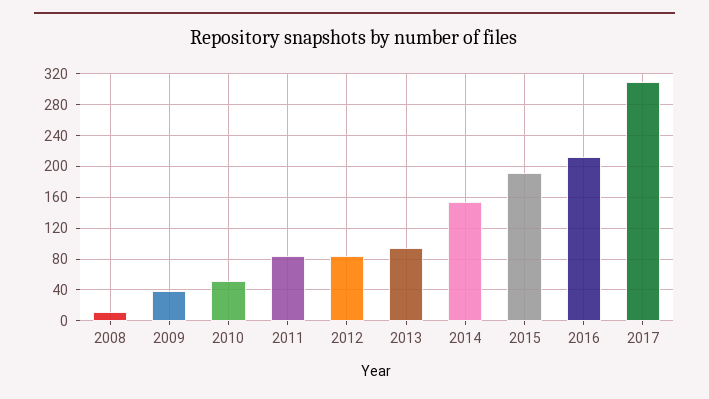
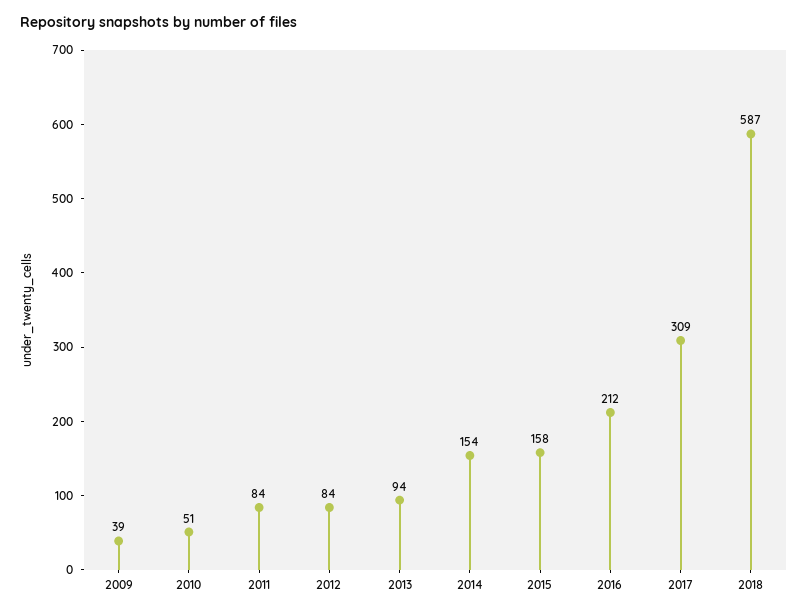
2008: 10 -> none
2015: 190 -> 158
2018: none -> 587

